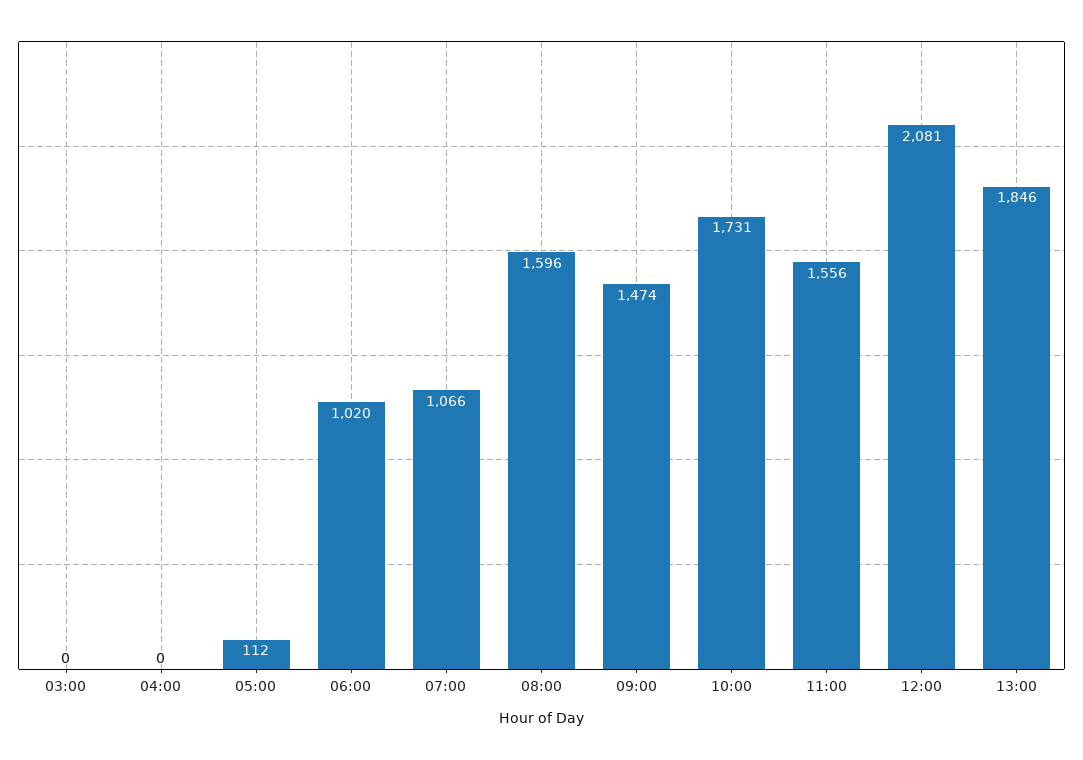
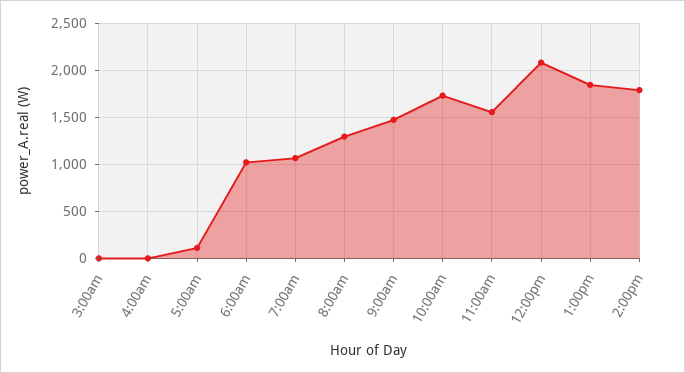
08:00: 1596 -> 1300
2:00pm: none -> 1800

